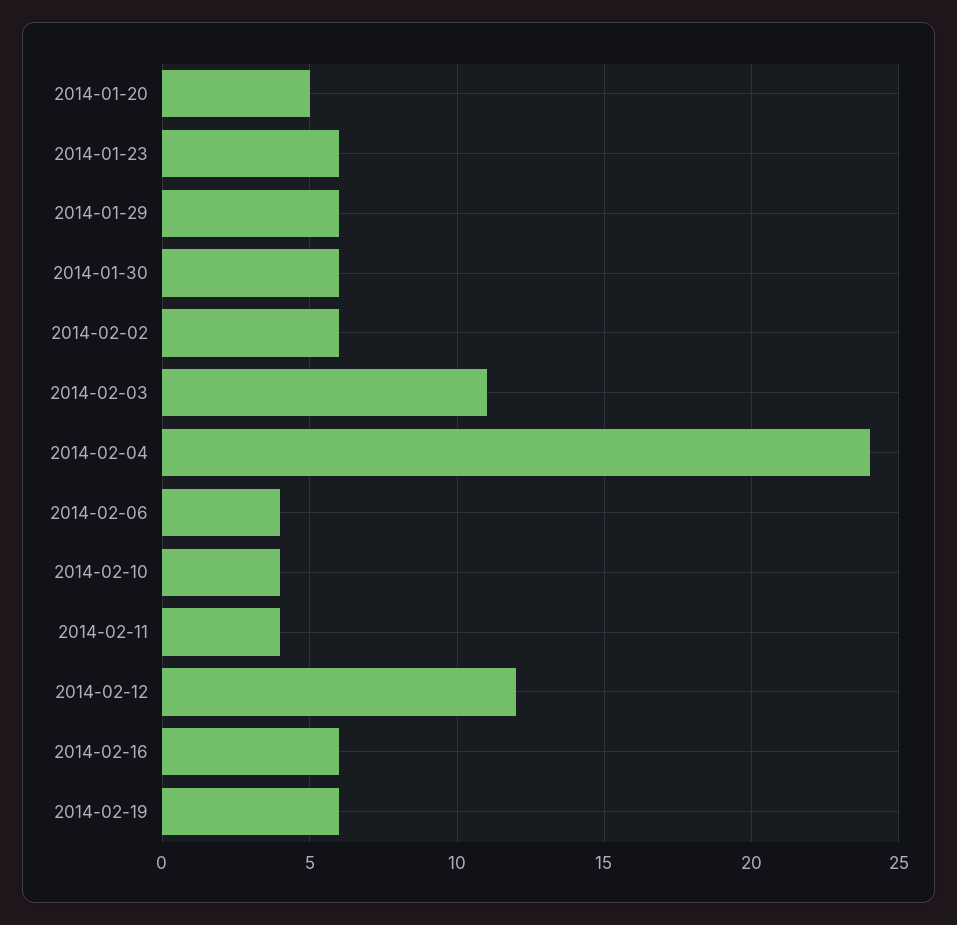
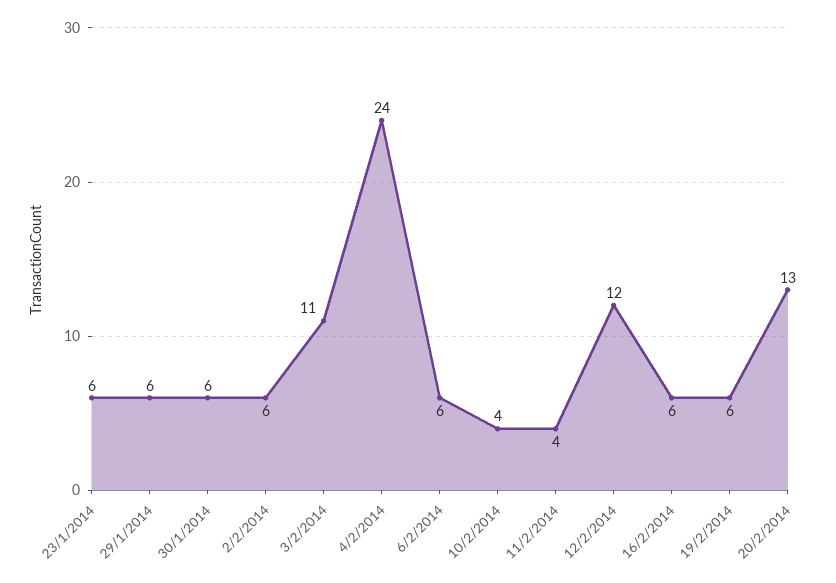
2014-01-20: 5 -> none
2014-02-06: 4 -> 6
20/2/2014: none -> 13

